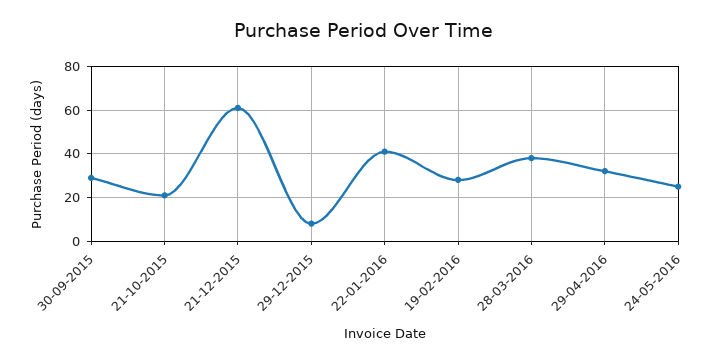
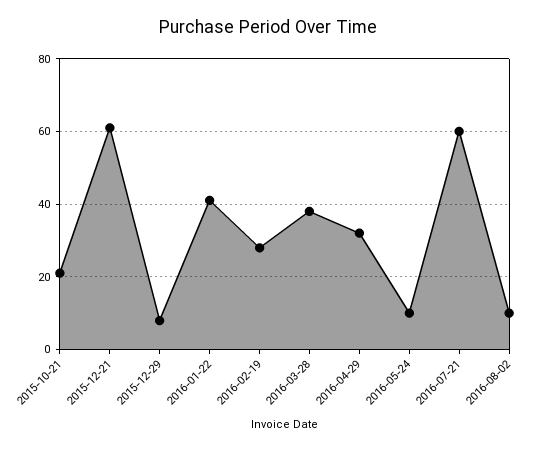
30-09-2015: 30 -> none
24-05-2016: 25 -> 10
2016-07-21: none -> 60
2016-08-02: none -> 10

